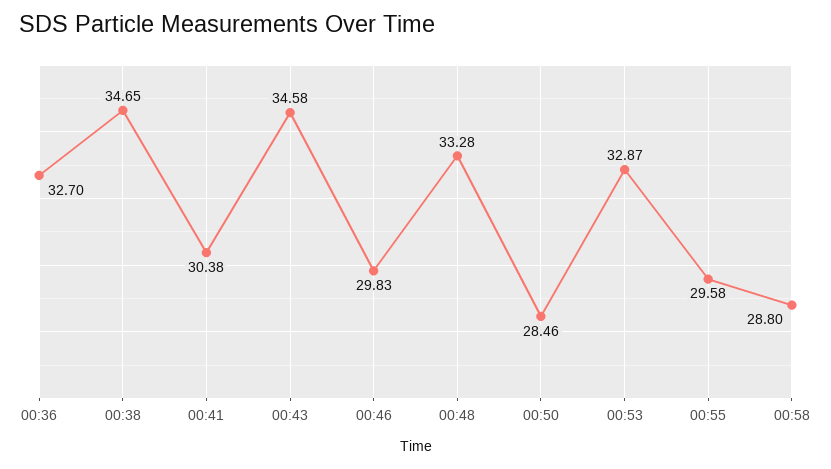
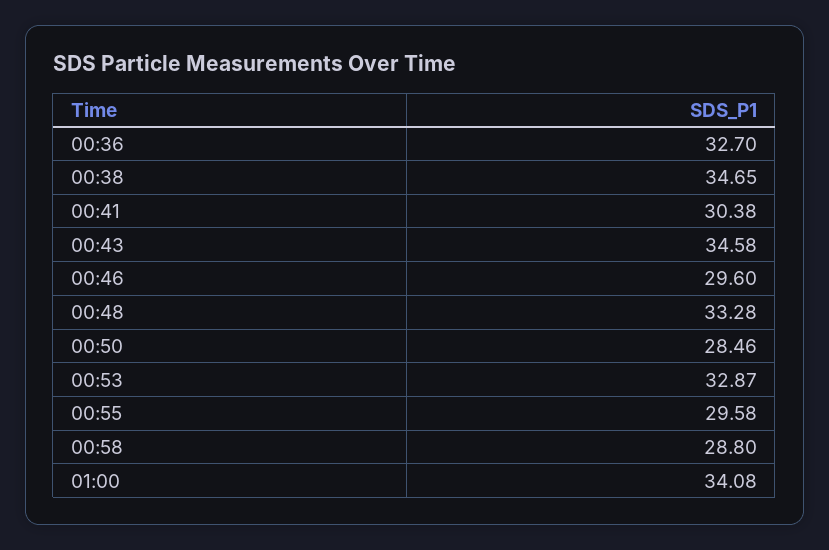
00:46: 29.83 -> 29.6
01:00: none -> 34.08

